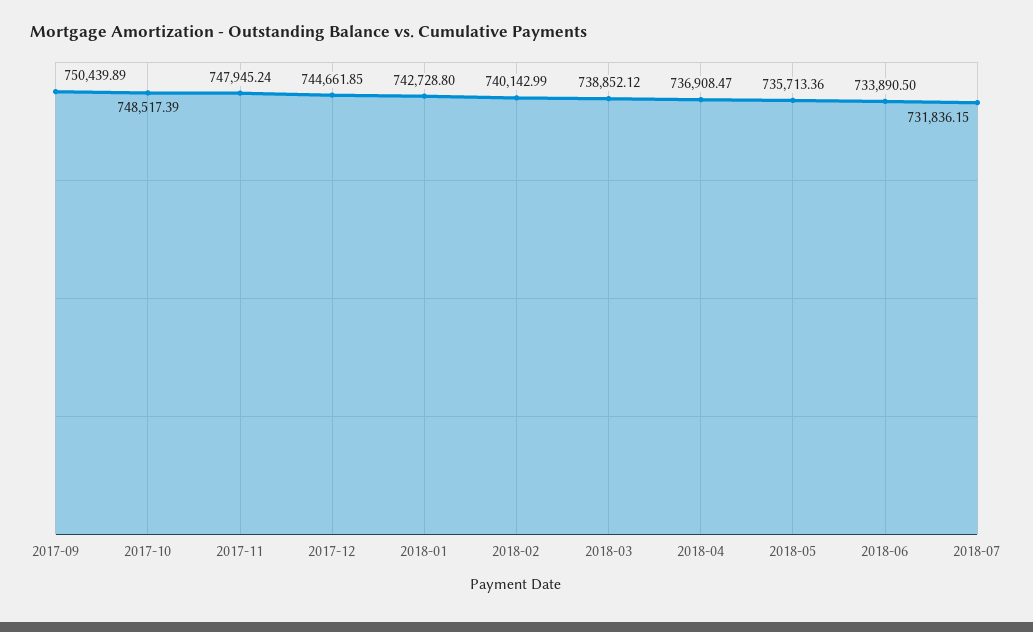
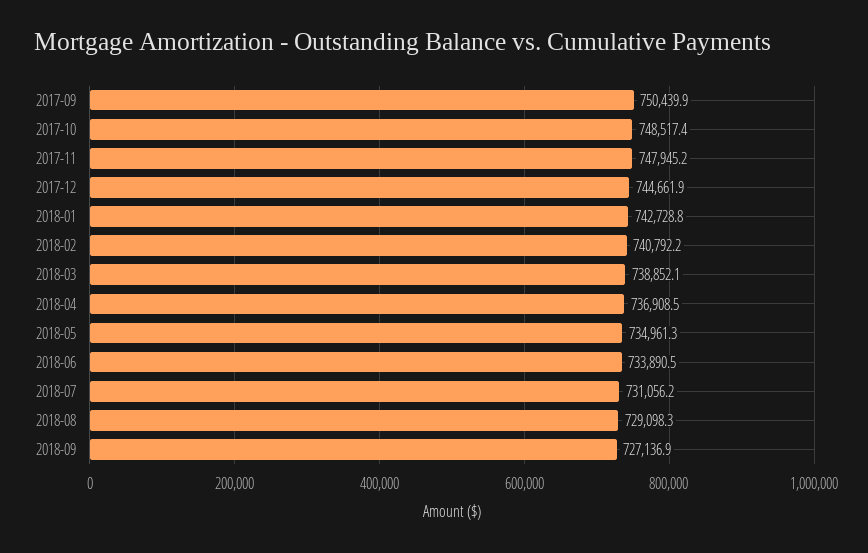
2018-02: 740142.99 -> 740792.2
2018-05: 735713.36 -> 734961.3
2018-07: 731836.15 -> 731056.2
2018-08: none -> 729098.3
2018-09: none -> 727136.9

